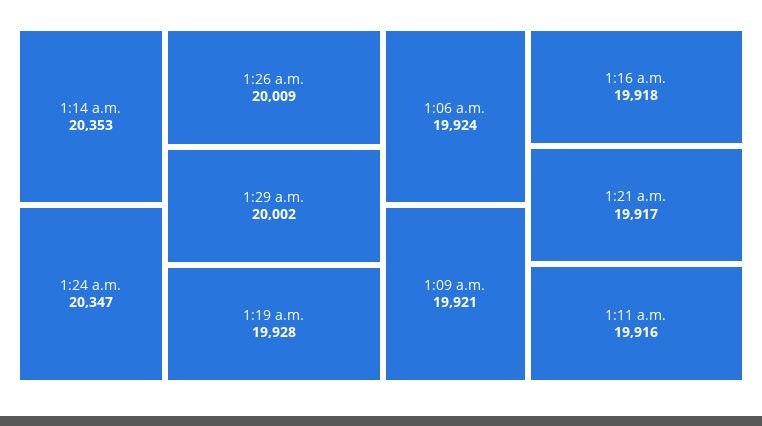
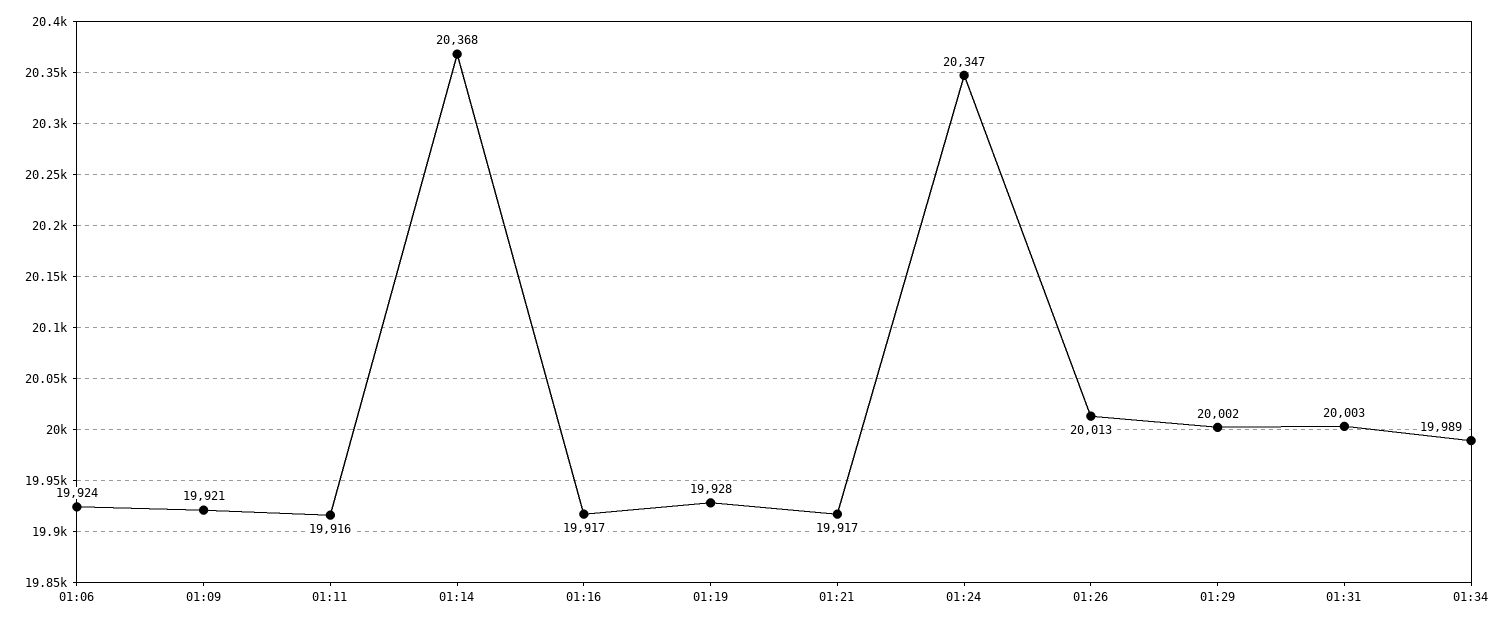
1:14 a.m.: 20353 -> 20368
1:26 a.m.: 20009 -> 20013
1:16 a.m.: 19918 -> 19917
01:31: none -> 20003
01:34: none -> 19989

